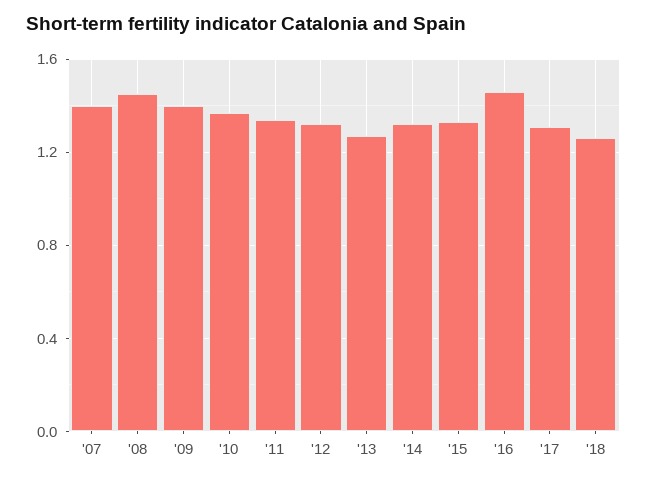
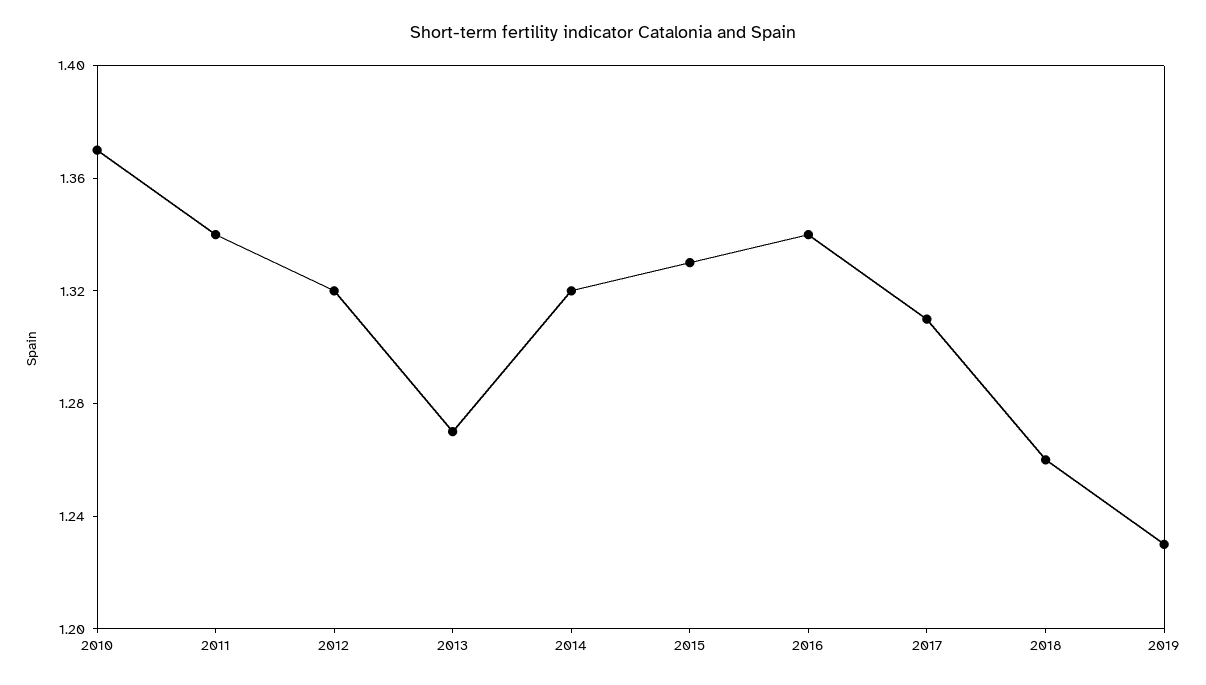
'07: 1.4 -> none
'08: 1.45 -> none
'09: 1.4 -> none
'16: 1.45 -> 1.34
2019: none -> 1.23

